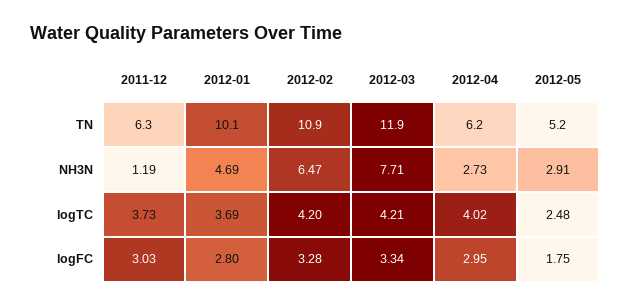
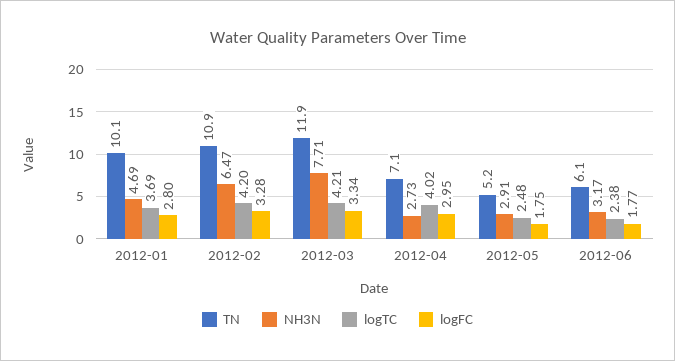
TN, 2011-12: 6.3 -> none
TN, 2012-04: 6.2 -> 7.1
NH3N, 2011-12: 1.19 -> none
logTC, 2011-12: 3.73 -> none
logFC, 2011-12: 3.03 -> none
TN, 2012-06: none -> 6.1
NH3N, 2012-06: none -> 3.17
logTC, 2012-06: none -> 2.38
logFC, 2012-06: none -> 1.77

